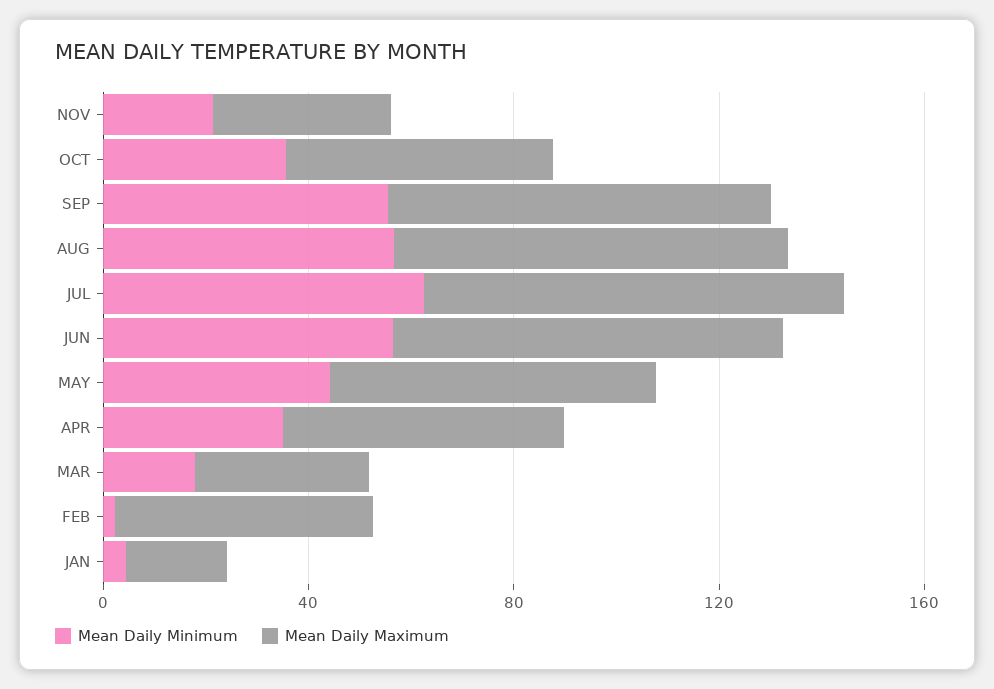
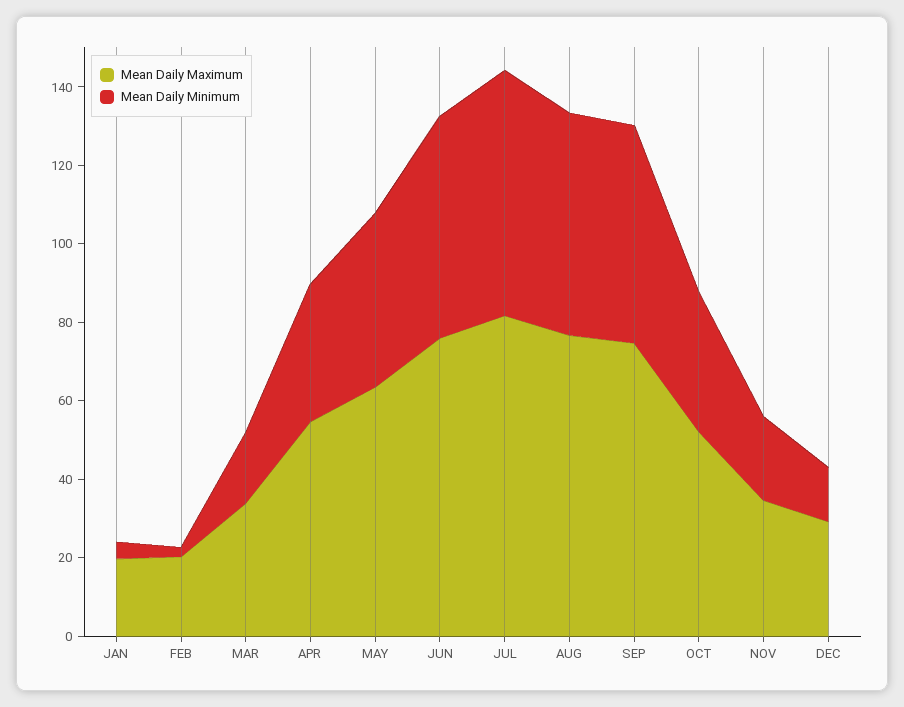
Mean Daily Maximum, FEB: 50 -> 20
Mean Daily Maximum, DEC: none -> 30
Mean Daily Minimum, DEC: none -> 15

